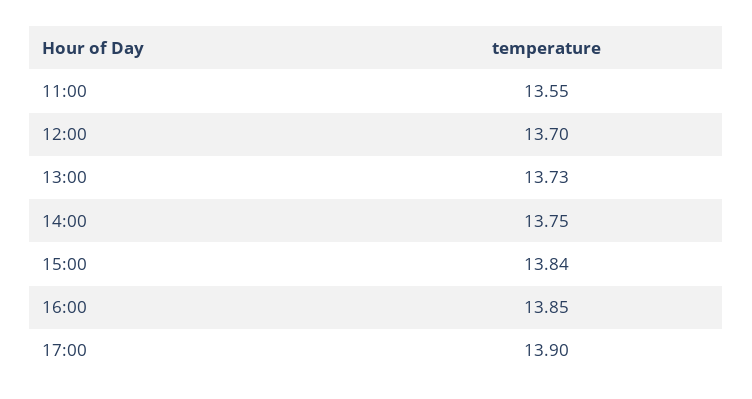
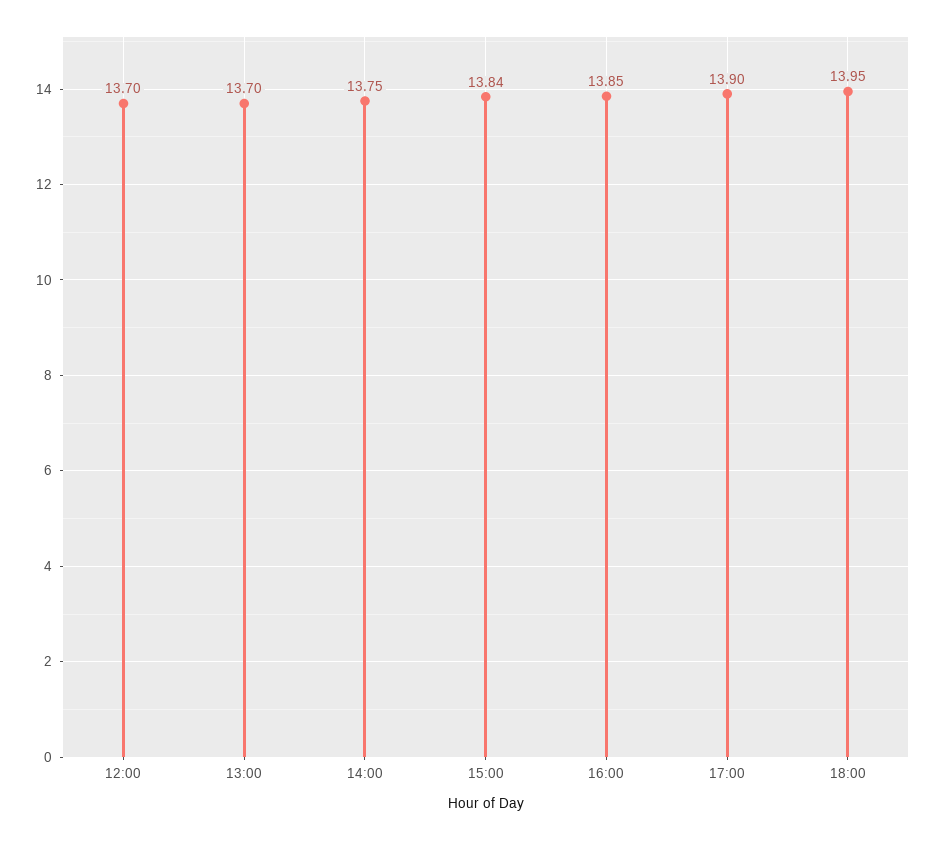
11:00: 13.55 -> none
13:00: 13.73 -> 13.7
18:00: none -> 13.95

